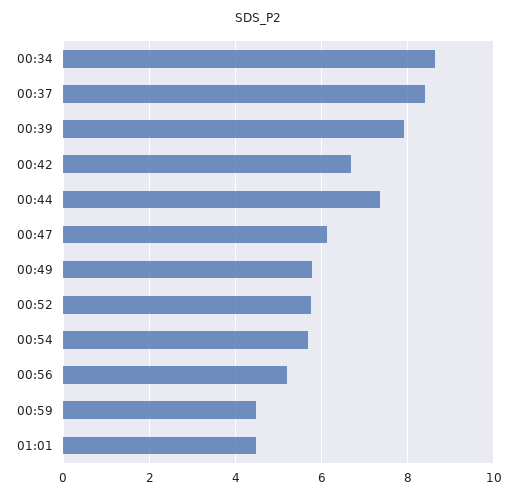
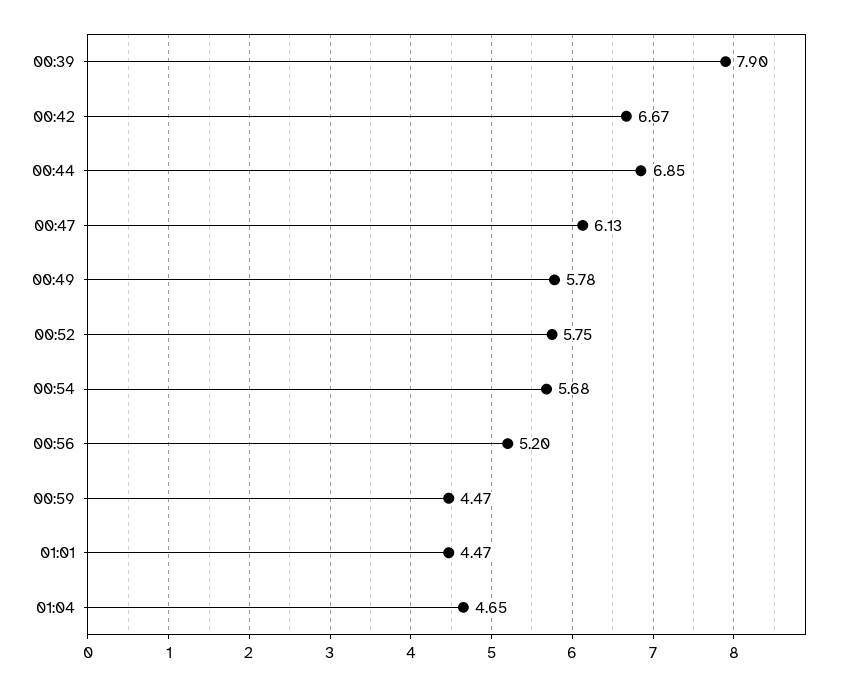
00:34: 8.6 -> none
00:37: 8.4 -> none
00:44: 7.4 -> 6.85
01:04: none -> 4.65

